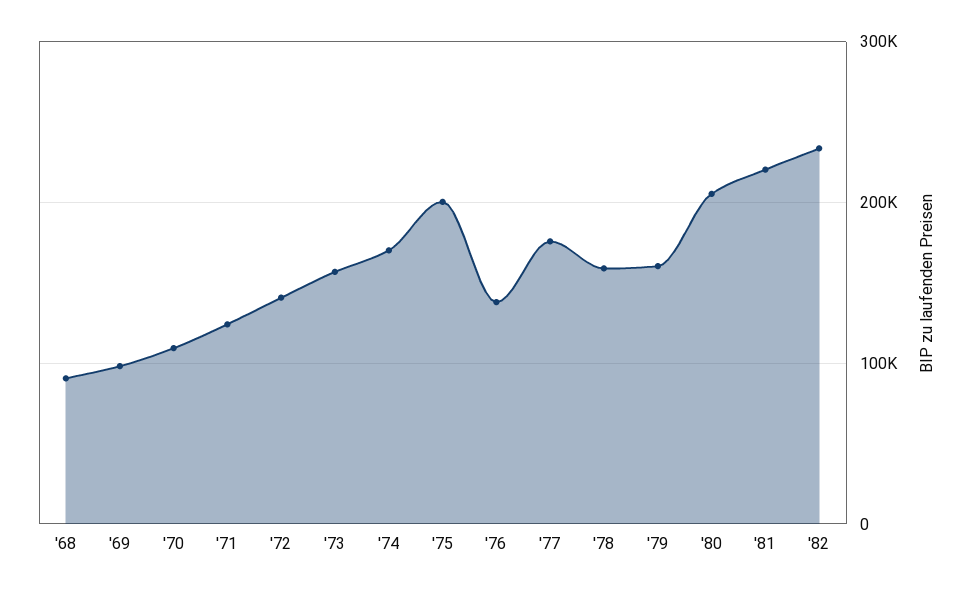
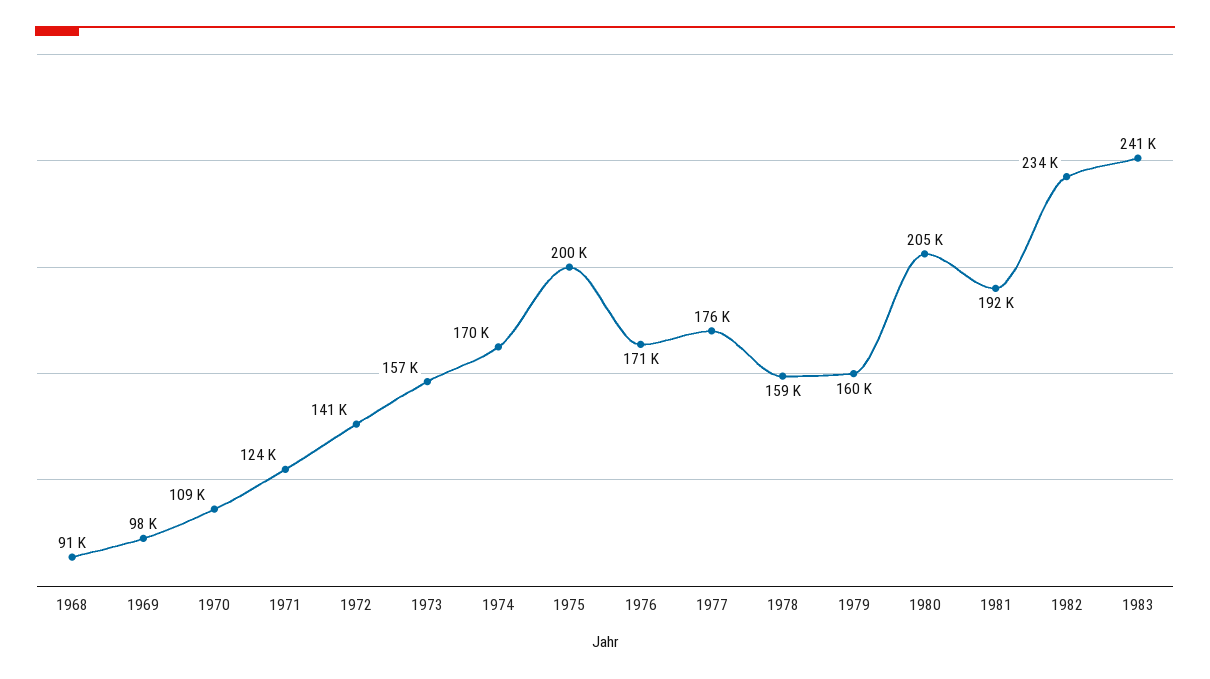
'76: 140000 -> 171000
'81: 220000 -> 192000
1983: none -> 241000

